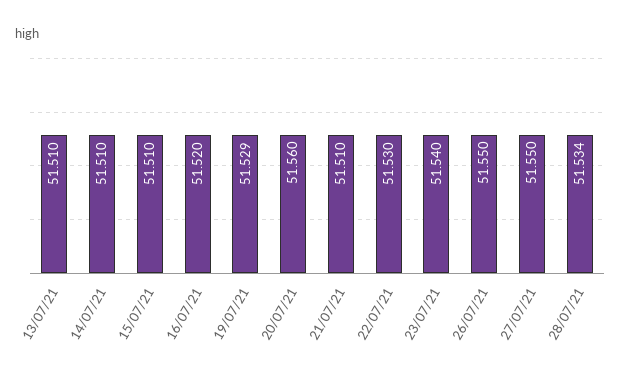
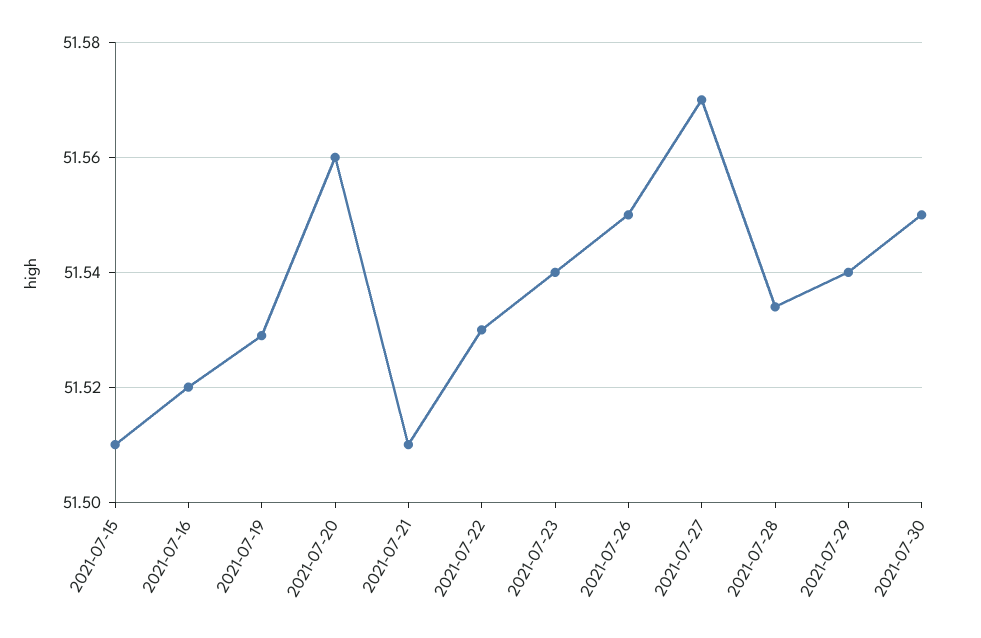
13/07/21: 51.51 -> none
14/07/21: 51.51 -> none
27/07/21: 51.55 -> 51.57
2021-07-29: none -> 51.54
2021-07-30: none -> 51.55

